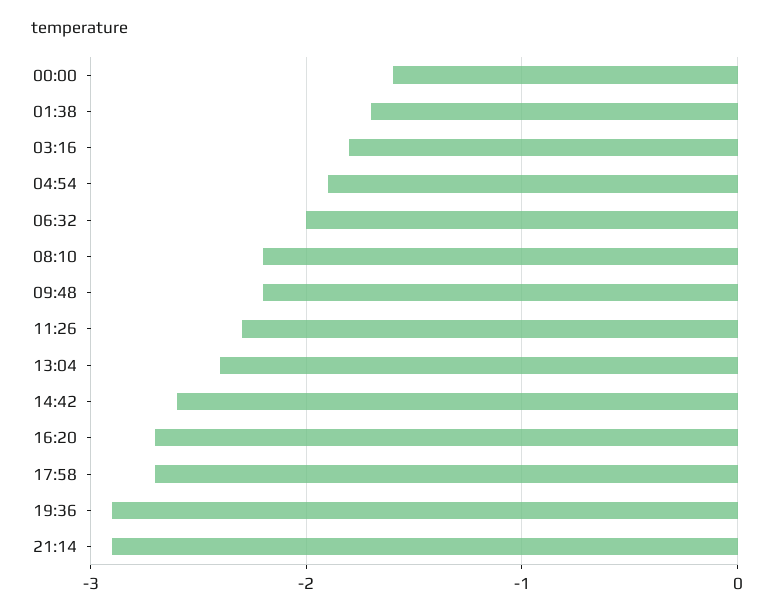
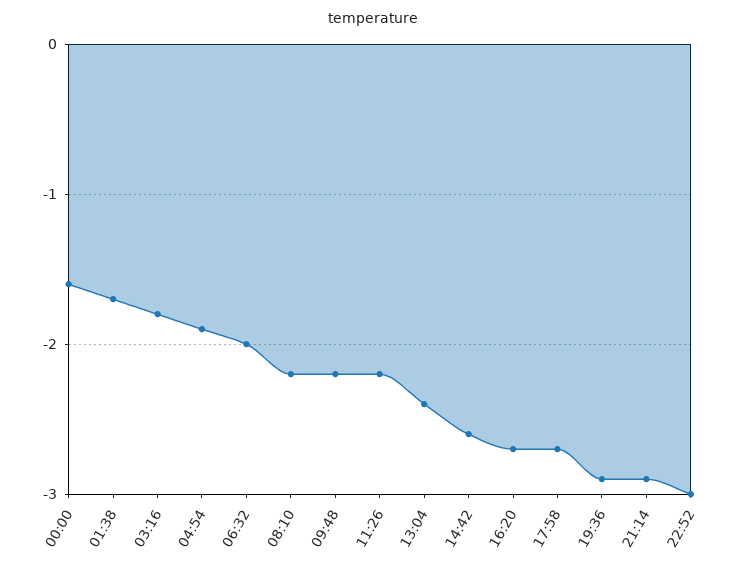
11:26: -2.3 -> -2.2
22:52: none -> -3

